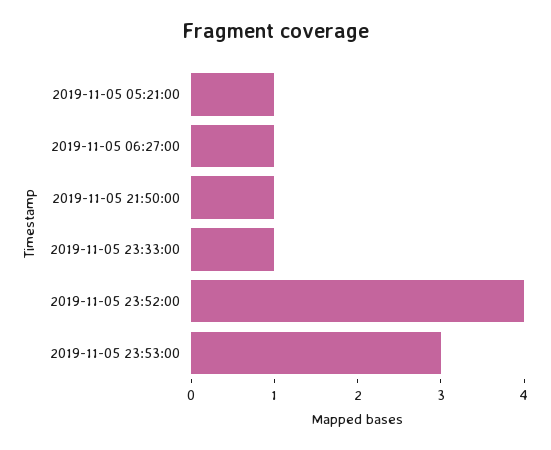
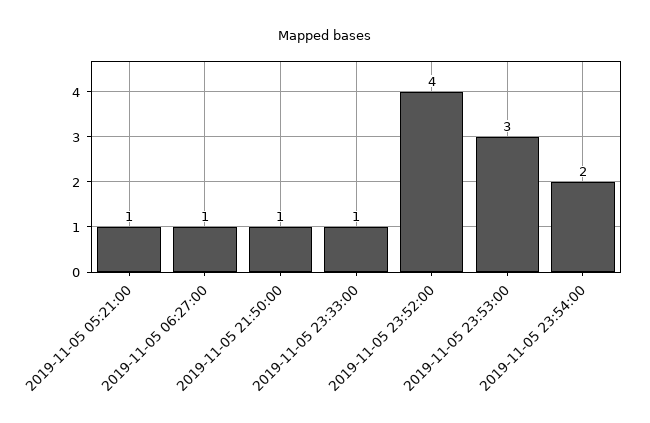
2019-11-05 23:54:00: none -> 2

